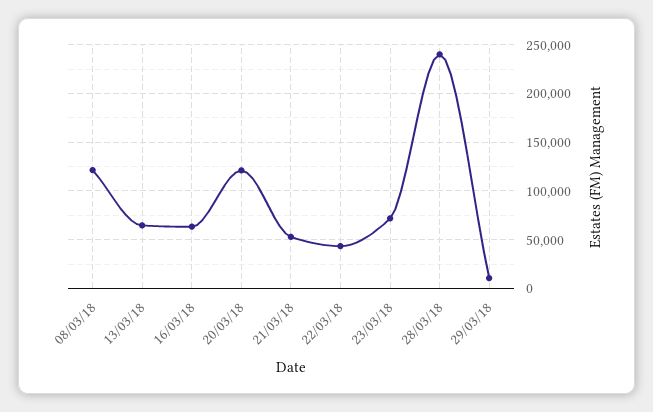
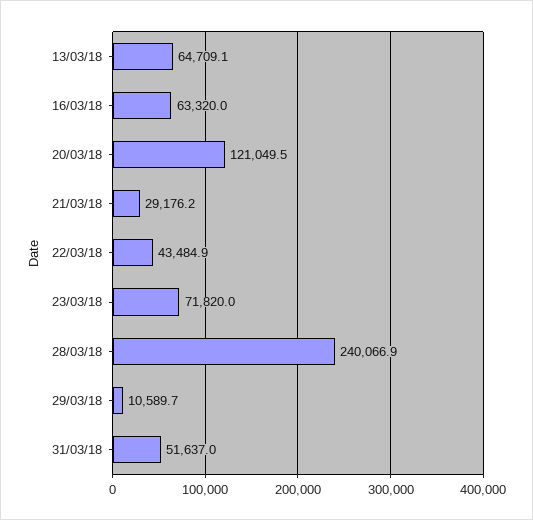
08/03/18: 120000 -> none
21/03/18: 50000 -> 29176.2
31/03/18: none -> 51637

